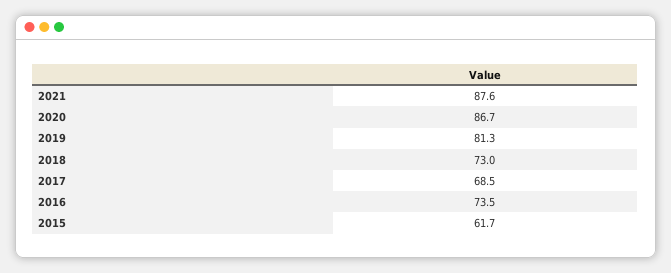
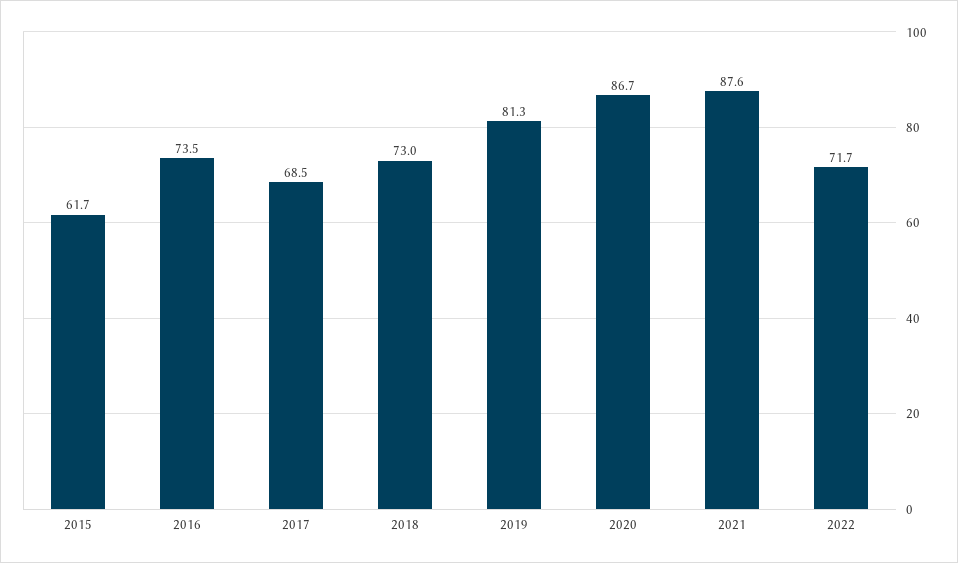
2022: none -> 71.7

